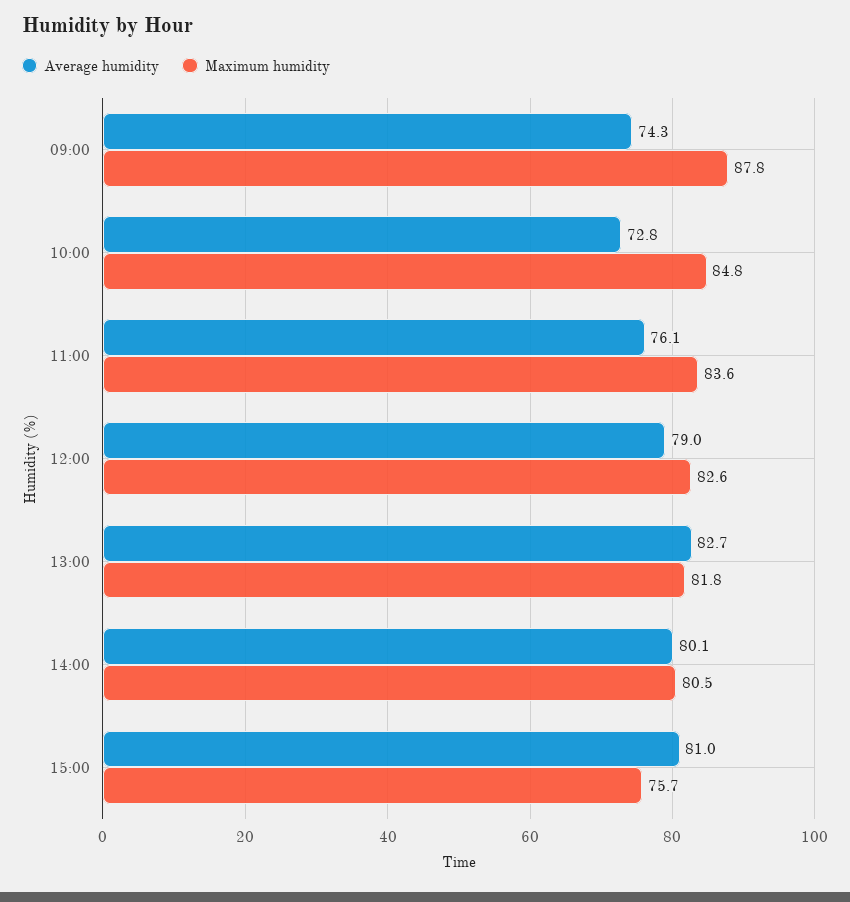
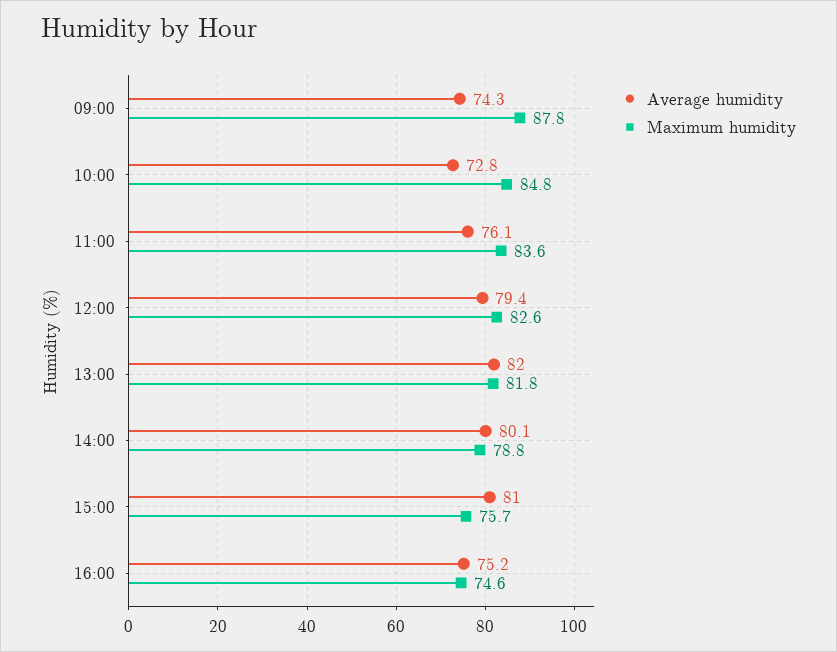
Average humidity, 12:00: 79 -> 79.4
Average humidity, 13:00: 82.7 -> 82
Maximum humidity, 14:00: 80.5 -> 78.8
Average humidity, 16:00: none -> 75.2
Maximum humidity, 16:00: none -> 74.6

